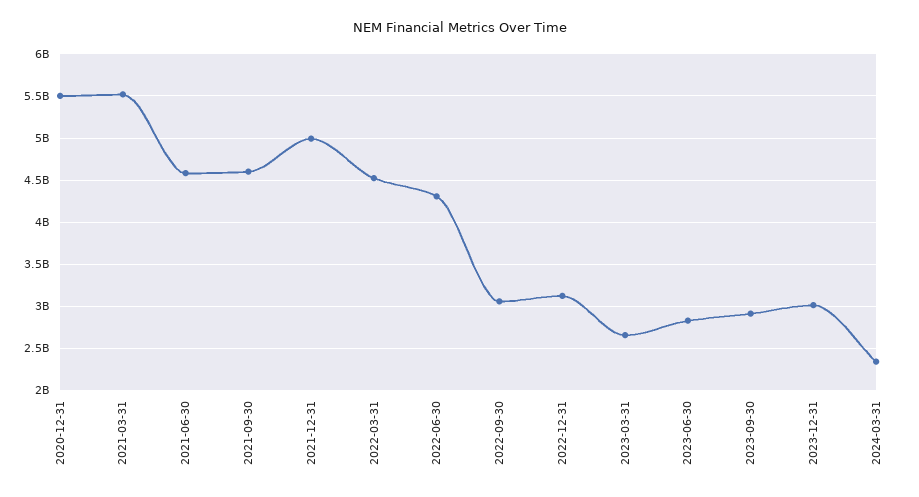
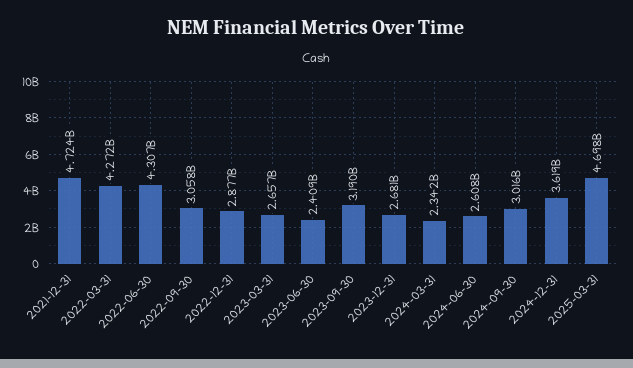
2020-12-31: 5500000000 -> none
2021-03-31: 5500000000 -> none
2021-06-30: 4600000000 -> none
2021-09-30: 4600000000 -> none
2021-12-31: 5000000000 -> 4724000000
2022-03-31: 4500000000 -> 4272000000
2022-12-31: 3100000000 -> 2877000000
2023-06-30: 2800000000 -> 2409000000
2023-09-30: 2900000000 -> 3190000000
2023-12-31: 3000000000 -> 2681000000
2024-06-30: none -> 2608000000
2024-09-30: none -> 3016000000
2024-12-31: none -> 3619000000
2025-03-31: none -> 4698000000

